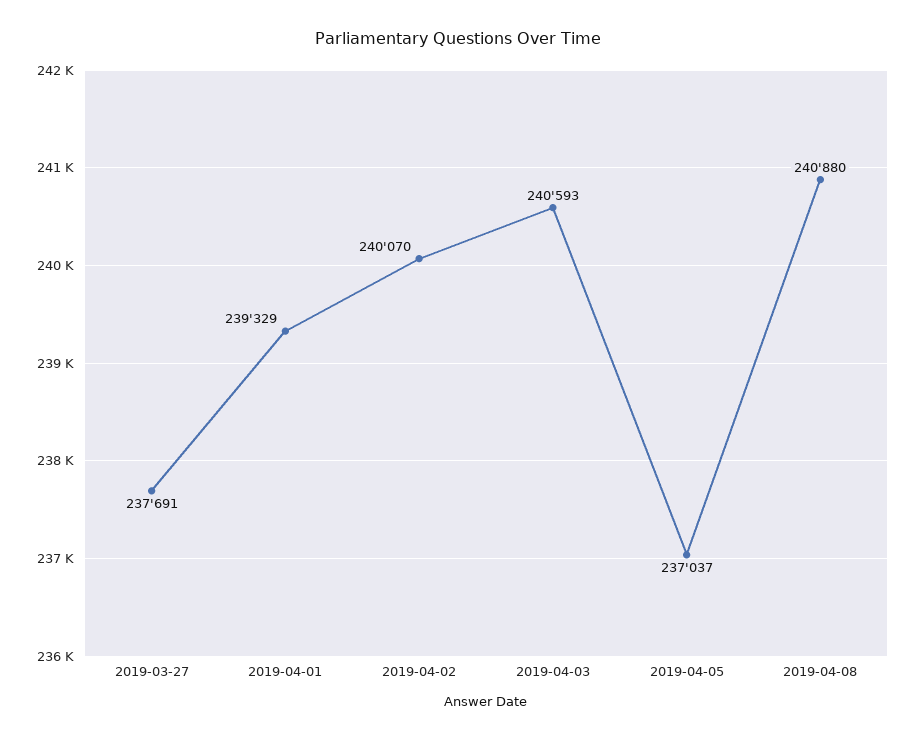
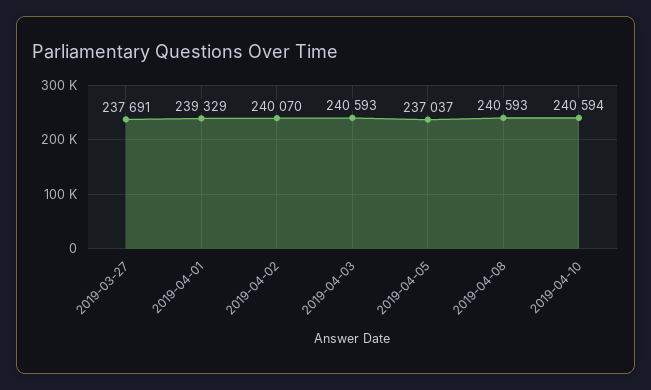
2019-04-08: 240880 -> 240593
2019-04-10: none -> 240594

